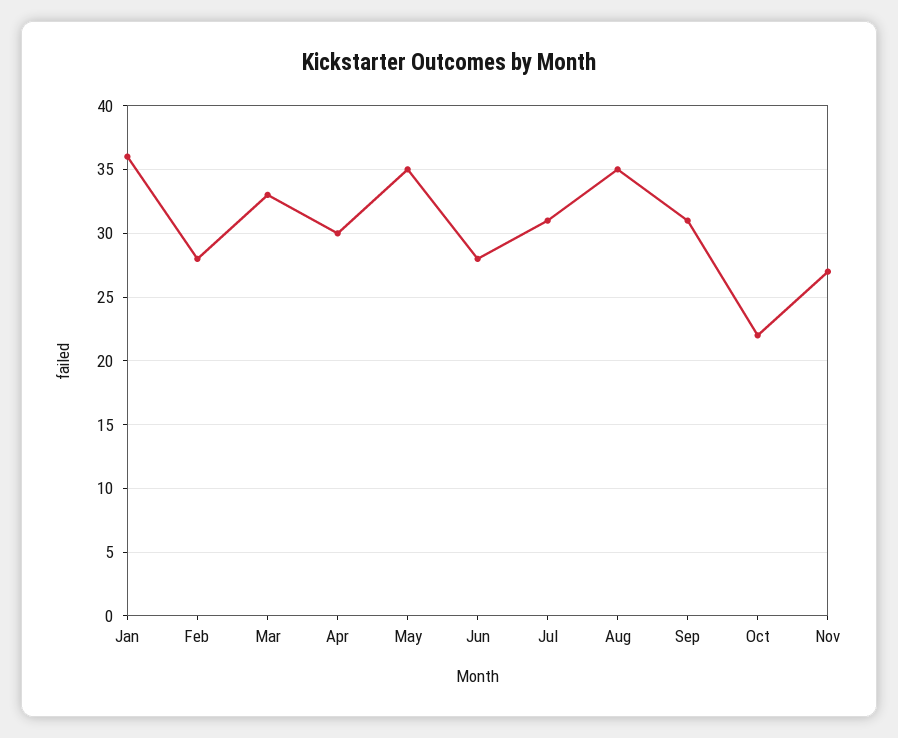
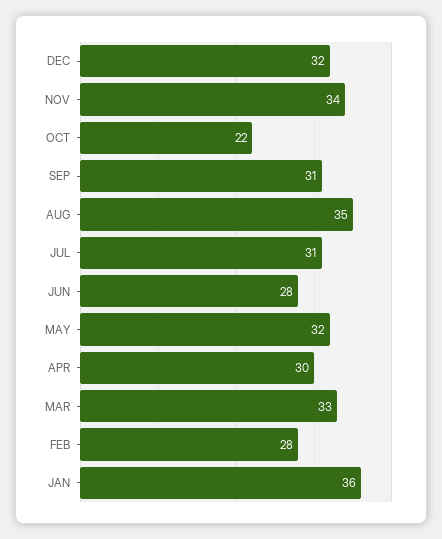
May: 35 -> 32
Nov: 27 -> 34
DEC: none -> 32

